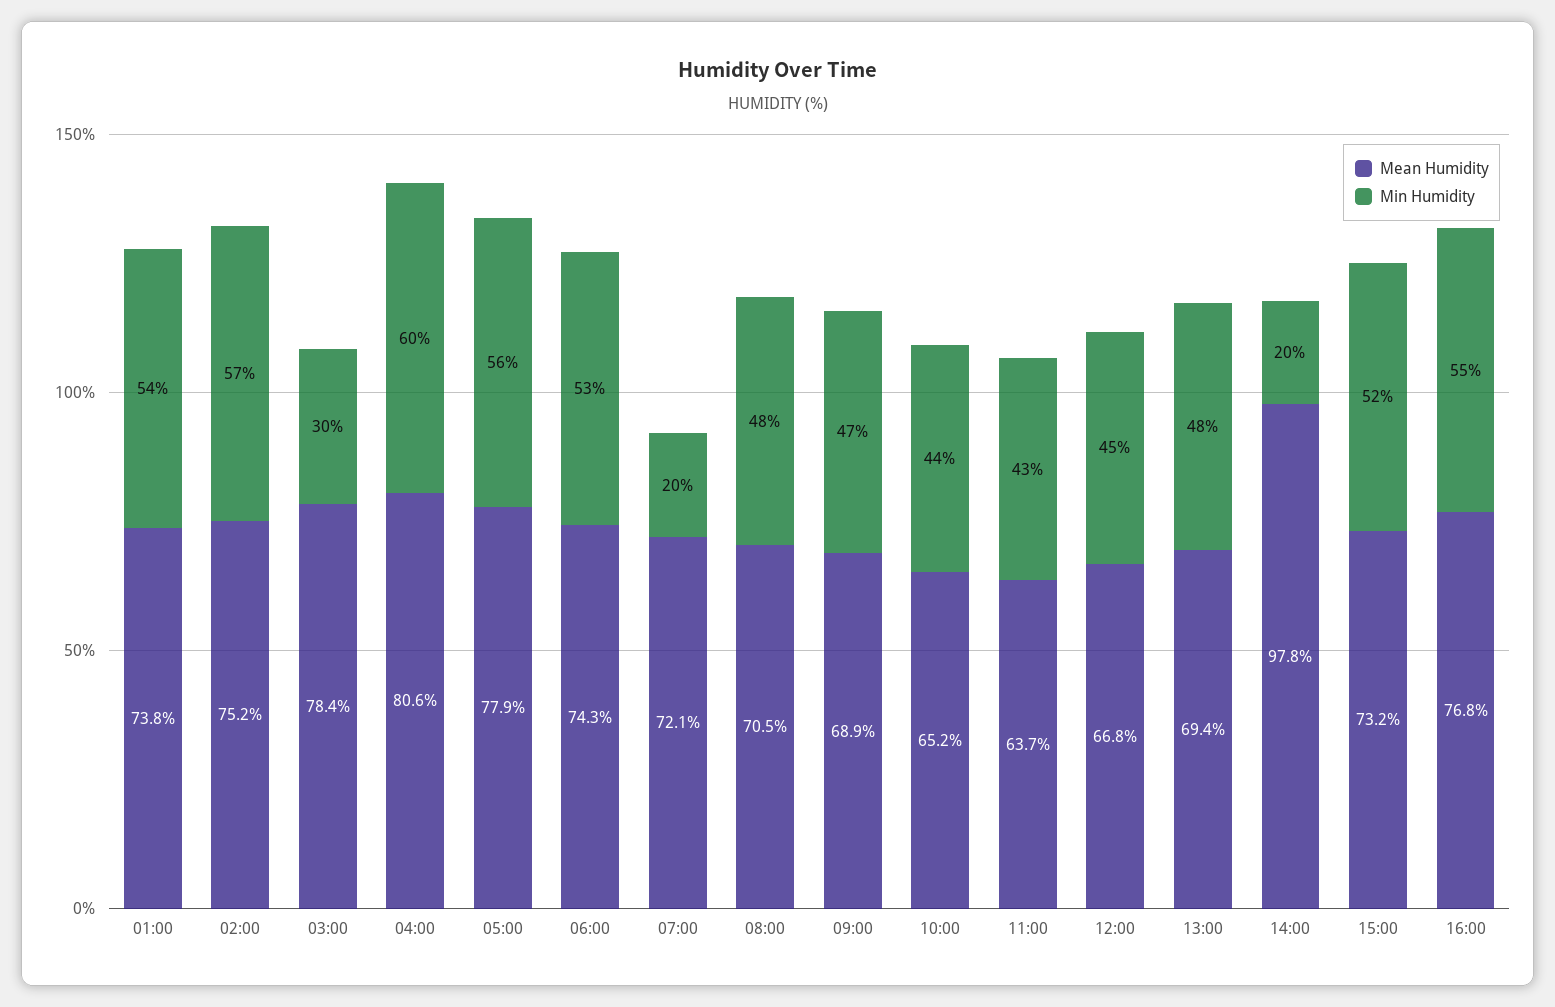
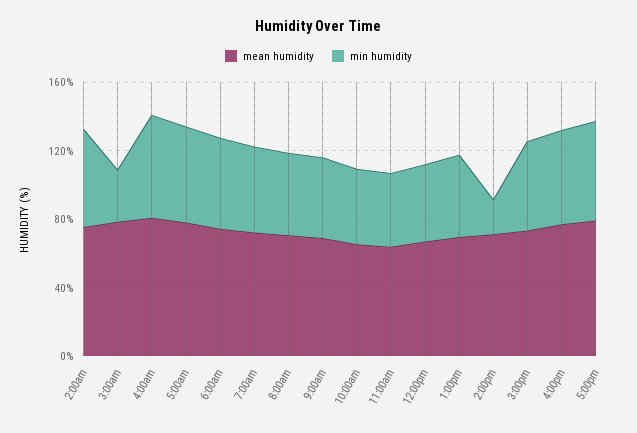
Mean Humidity, 01:00: 73.8 -> none
Min Humidity, 01:00: 54 -> none
Min Humidity, 07:00: 20 -> 50
Mean Humidity, 14:00: 97.8 -> 70
Mean Humidity, 5:00pm: none -> 80
Min Humidity, 5:00pm: none -> 60

